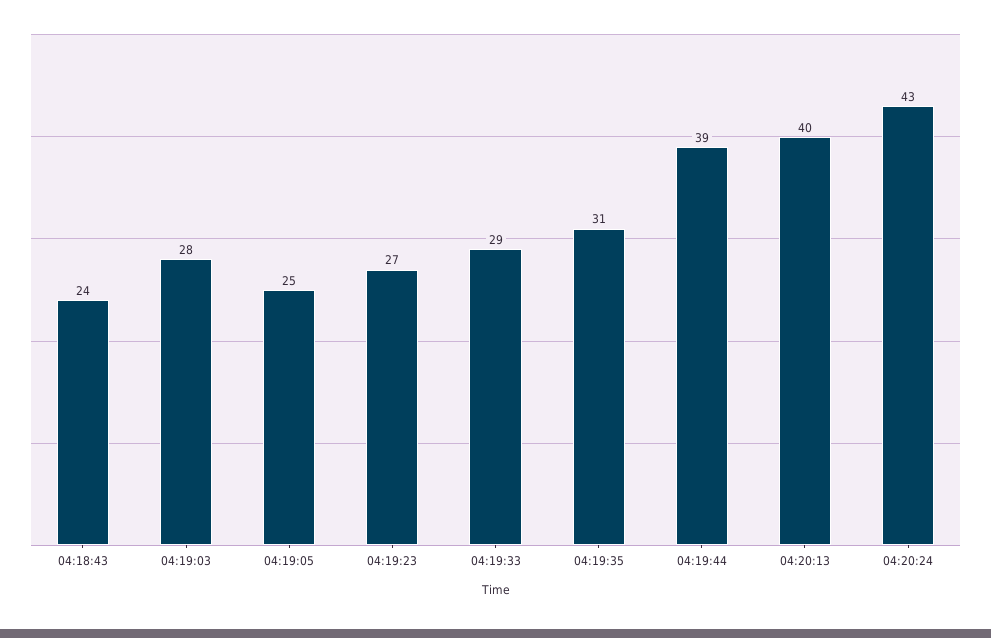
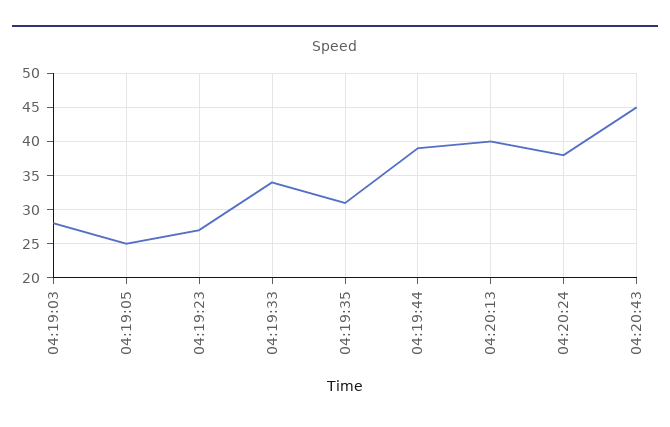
04:18:43: 24 -> none
04:19:33: 29 -> 34
04:20:24: 43 -> 38
04:20:43: none -> 45

